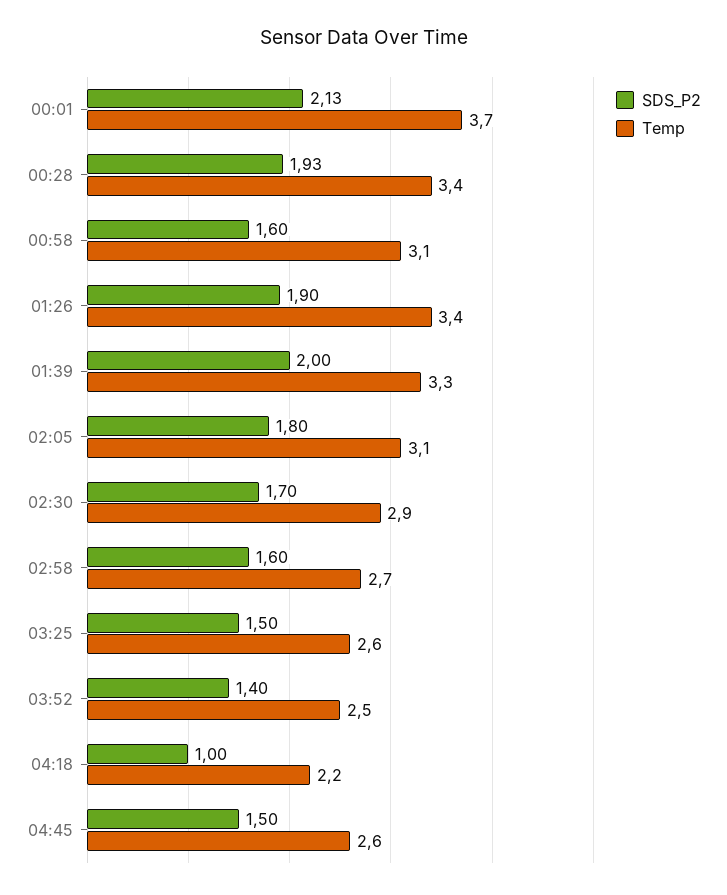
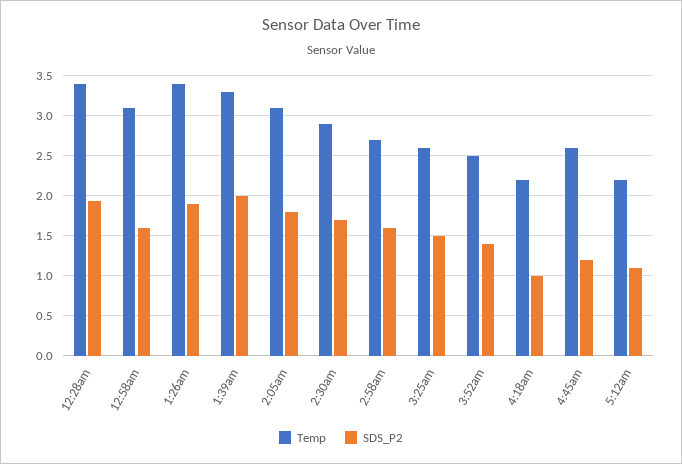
SDS_P2, 00:01: 2.13 -> none
Temp, 00:01: 3.7 -> none
SDS_P2, 04:45: 1.5 -> 1.2
Temp, 5:12am: none -> 2.2
SDS_P2, 5:12am: none -> 1.1

